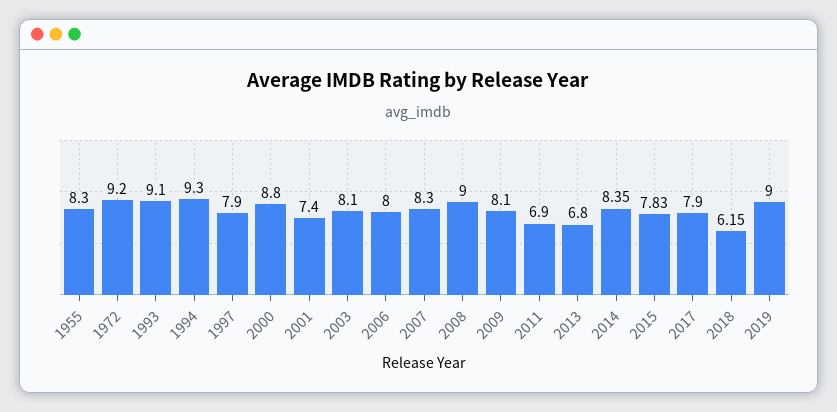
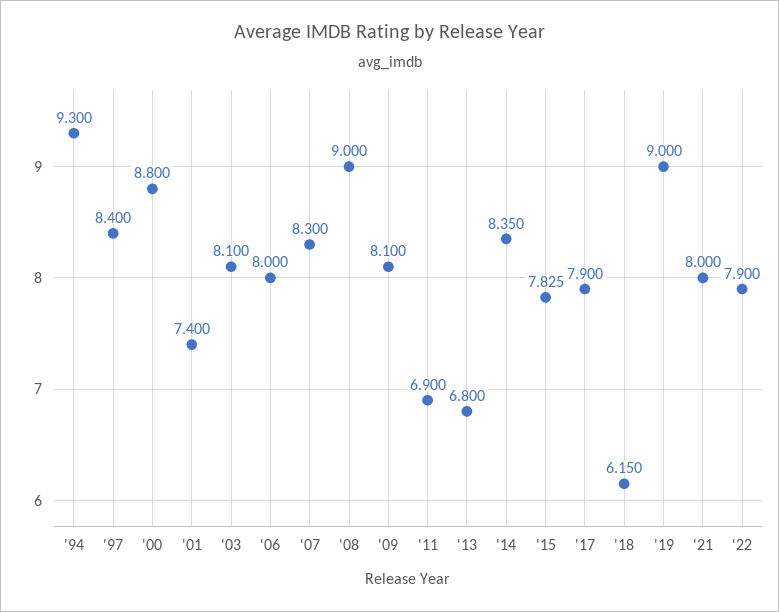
1955: 8.3 -> none
1972: 9.2 -> none
1993: 9.1 -> none
1997: 7.9 -> 8.4
'21: none -> 8
'22: none -> 7.9

